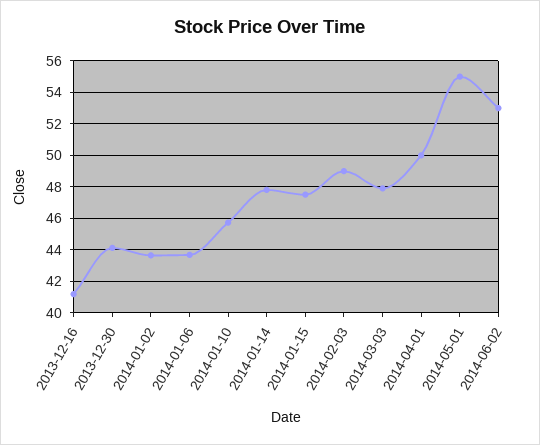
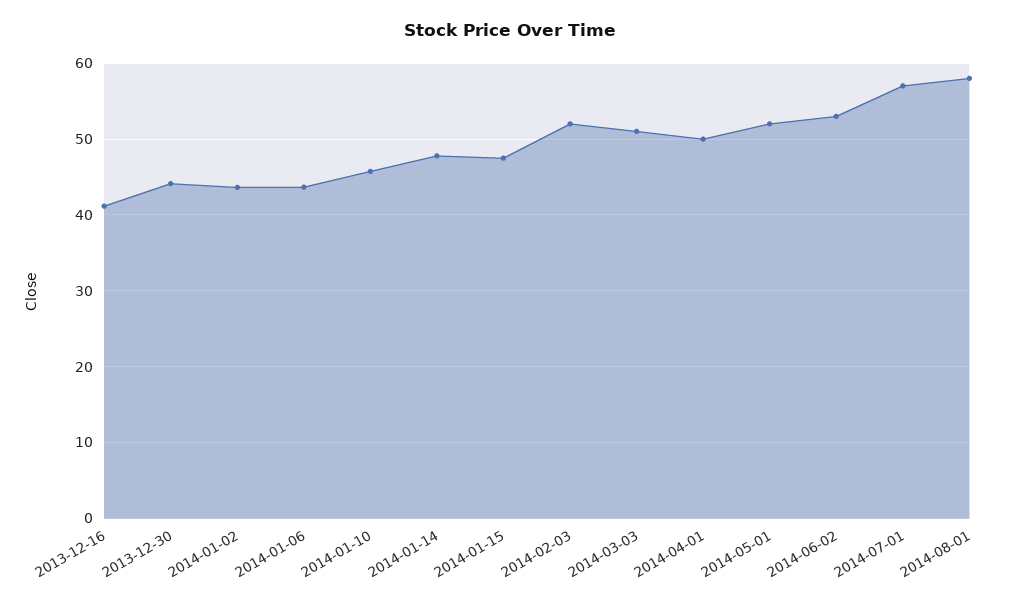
2014-02-03: 49 -> 52
2014-03-03: 48 -> 51
2014-05-01: 55 -> 52
2014-07-01: none -> 57
2014-08-01: none -> 58

